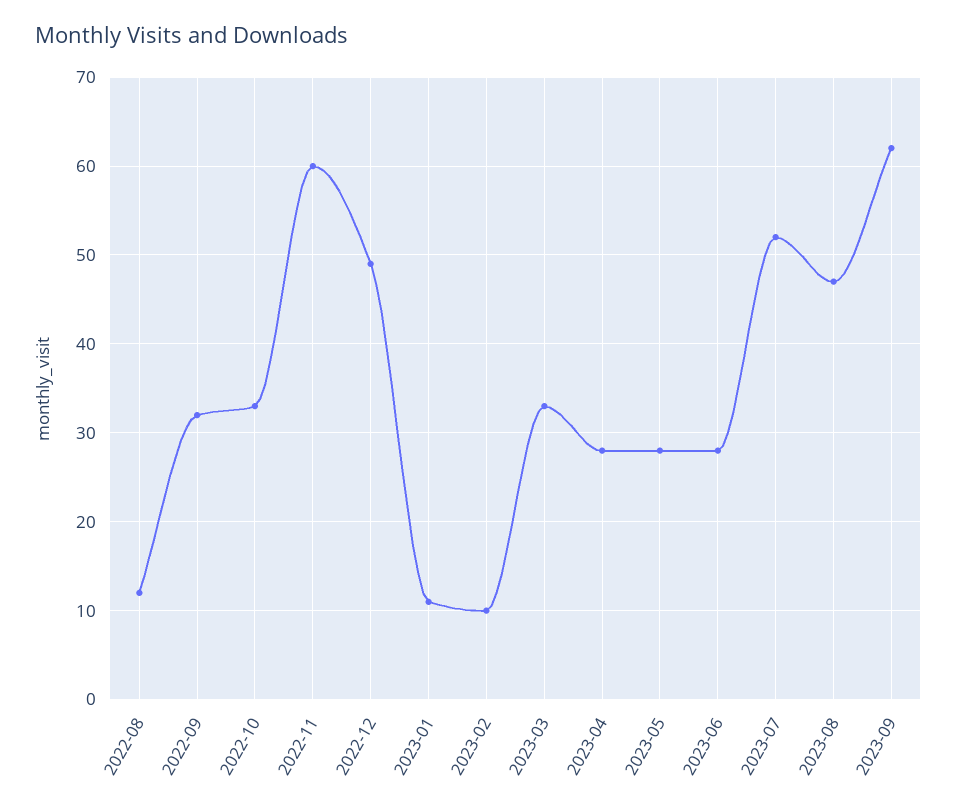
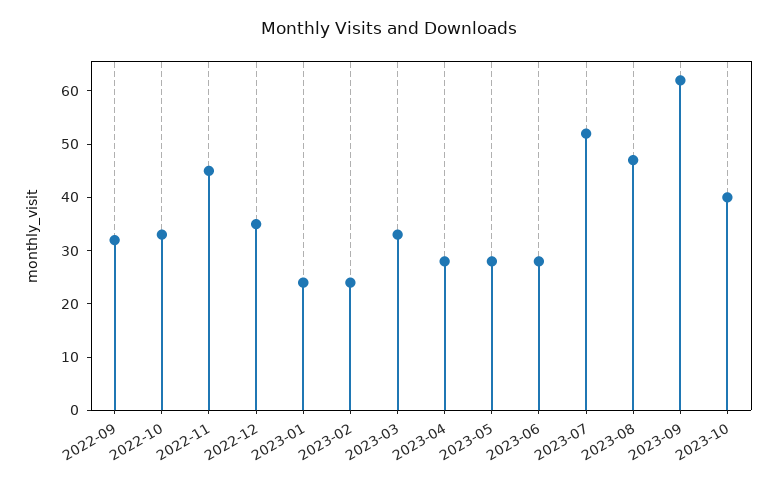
2022-08: 12 -> none
2022-11: 60 -> 45
2022-12: 49 -> 35
2023-01: 11 -> 25
2023-02: 10 -> 25
2023-10: none -> 40

